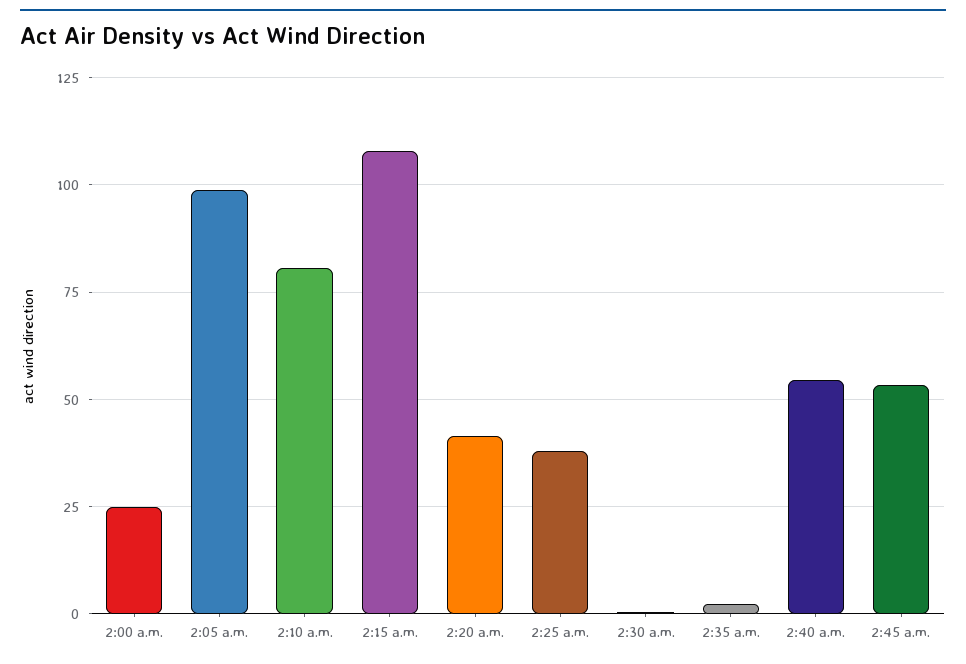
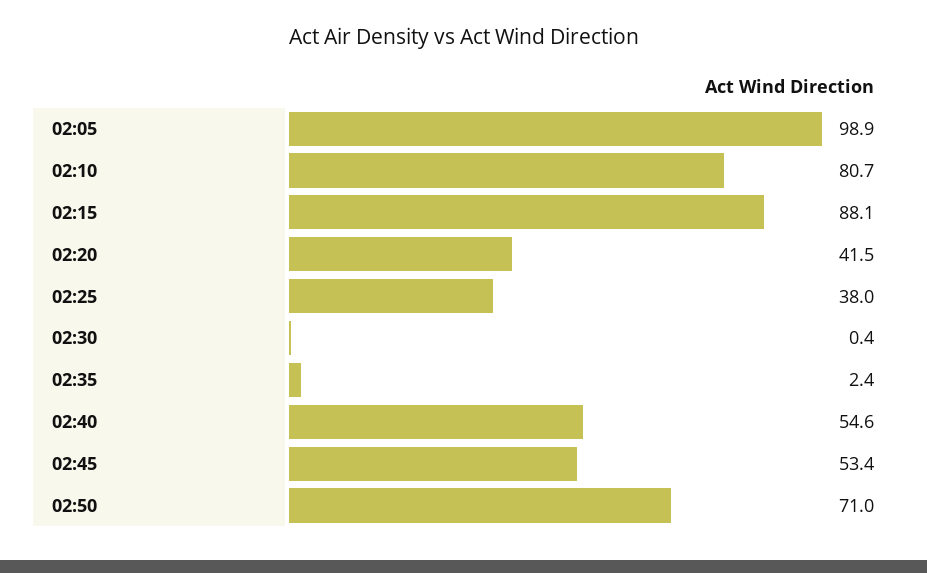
2:00 a.m.: 25 -> none
2:15 a.m.: 107.5 -> 88.1
02:50: none -> 71

